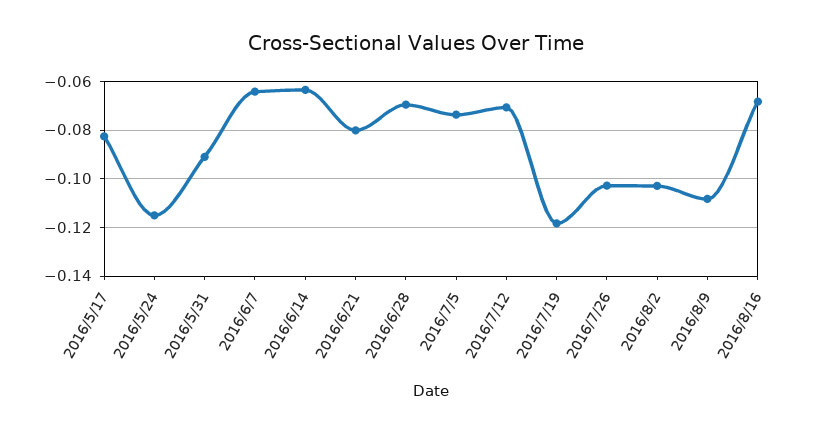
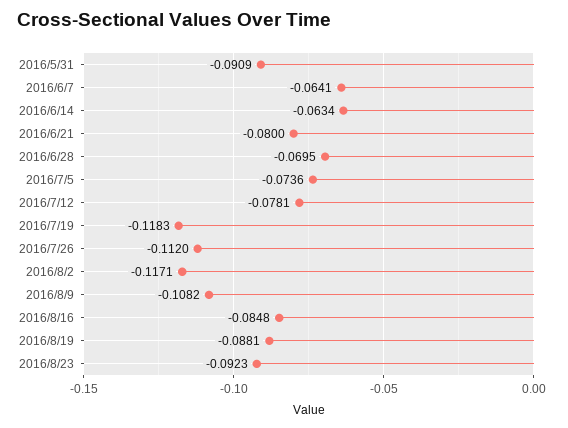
2016/5/17: -0.0825 -> none
2016/5/24: -0.115 -> none
2016/7/12: -0.07 -> -0.0781
2016/7/26: -0.1025 -> -0.112
2016/8/2: -0.1025 -> -0.1171
2016/8/16: -0.0675 -> -0.0848
2016/8/19: none -> -0.0881
2016/8/23: none -> -0.0923

